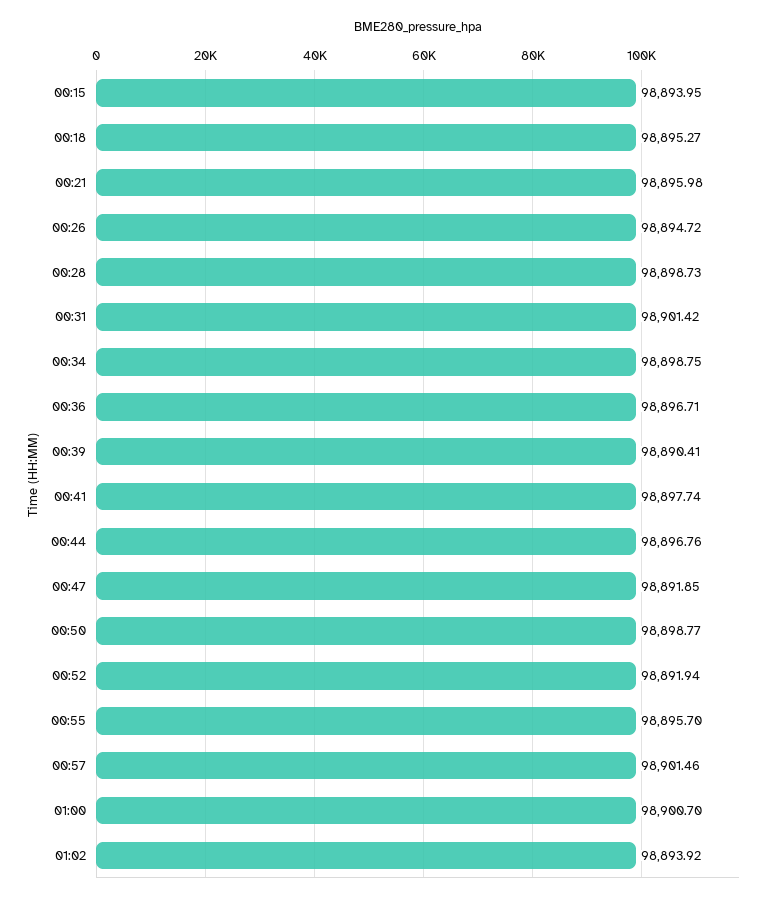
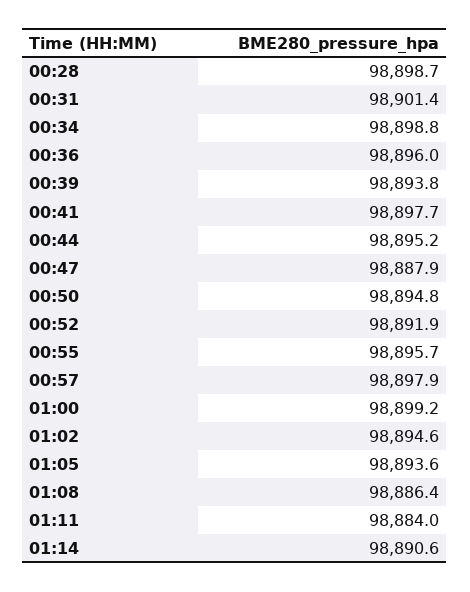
00:15: 98893.95 -> none
00:18: 98895.27 -> none
00:21: 98895.98 -> none
00:26: 98894.72 -> none
00:36: 98896.71 -> 98896
00:39: 98890.41 -> 98893.8
00:44: 98896.76 -> 98895.2
00:47: 98891.85 -> 98887.9
00:50: 98898.77 -> 98894.8
00:57: 98901.46 -> 98897.9
01:00: 98900.7 -> 98899.2
01:02: 98893.92 -> 98894.6
01:05: none -> 98893.6
01:08: none -> 98886.4
01:11: none -> 98884
01:14: none -> 98890.6

